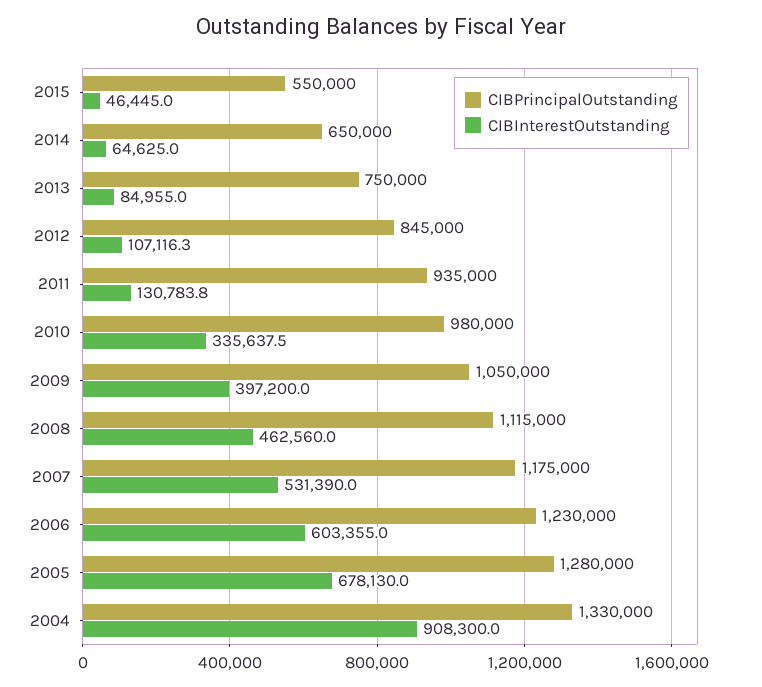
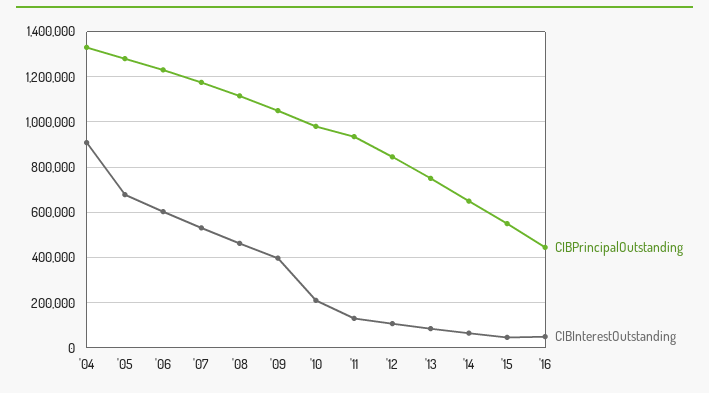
CIBInterestOutstanding, 2010: 335637.5 -> 200000
CIBPrincipalOutstanding, '16: none -> 450000
CIBInterestOutstanding, '16: none -> 50000

